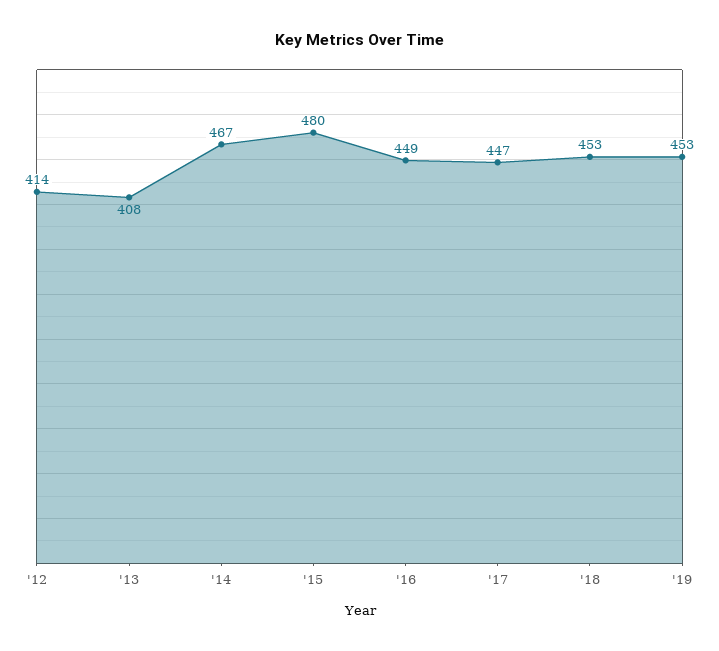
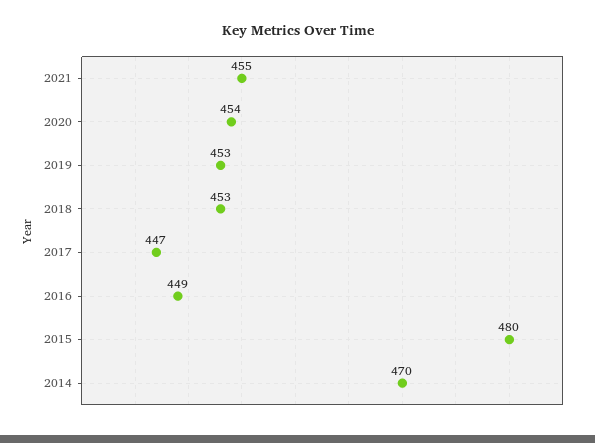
'12: 414 -> none
'13: 408 -> none
'14: 467 -> 470
2021: none -> 455
2020: none -> 454

